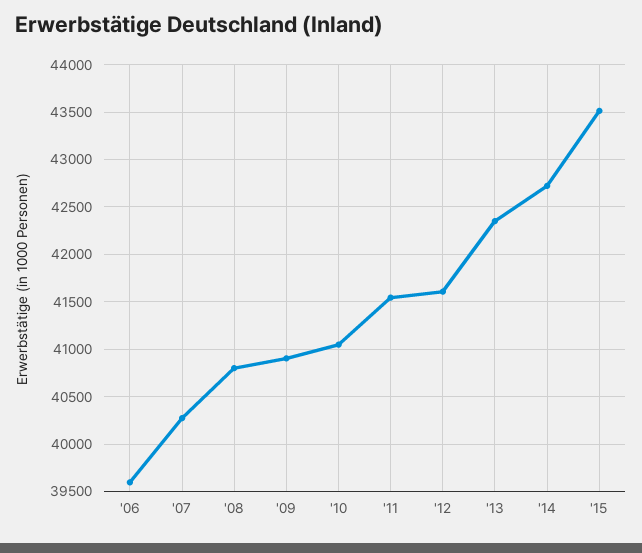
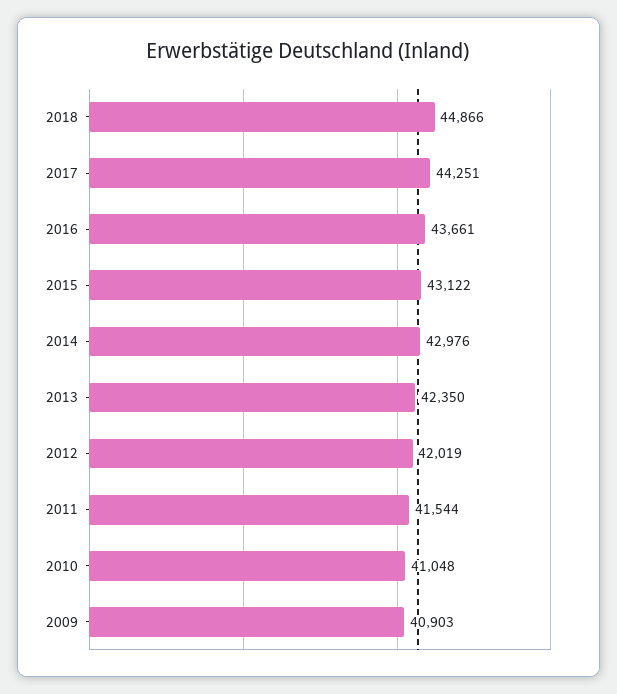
'06: 39600 -> none
'07: 40300 -> none
'08: 40800 -> none
'12: 41600 -> 42019
'14: 42700 -> 42976
'15: 43500 -> 43122
2018: none -> 44866
2017: none -> 44251
2016: none -> 43661

